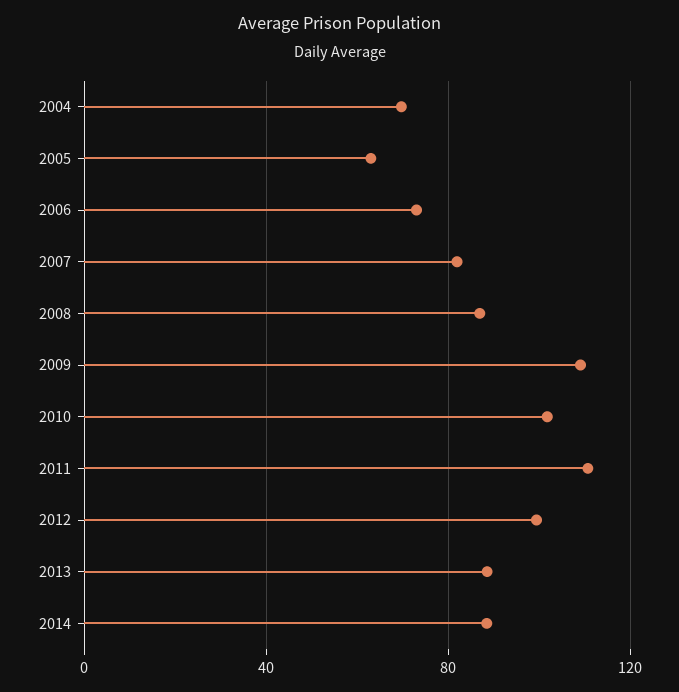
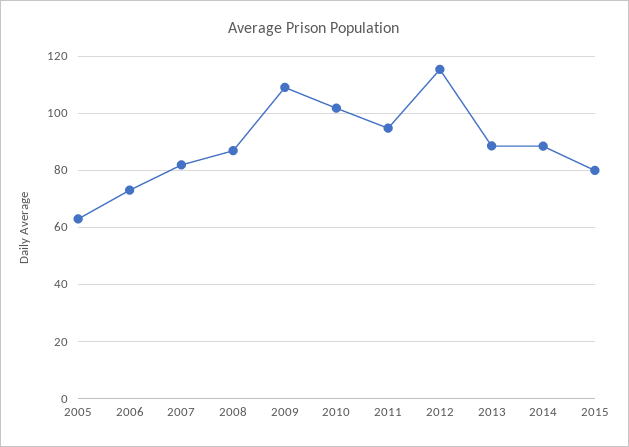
2004: 70 -> none
2011: 110 -> 95
2012: 100 -> 115
2015: none -> 80

